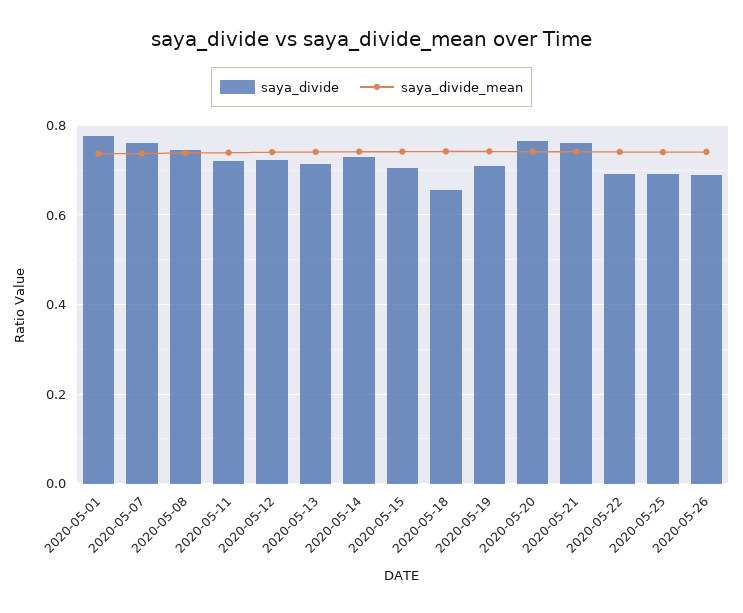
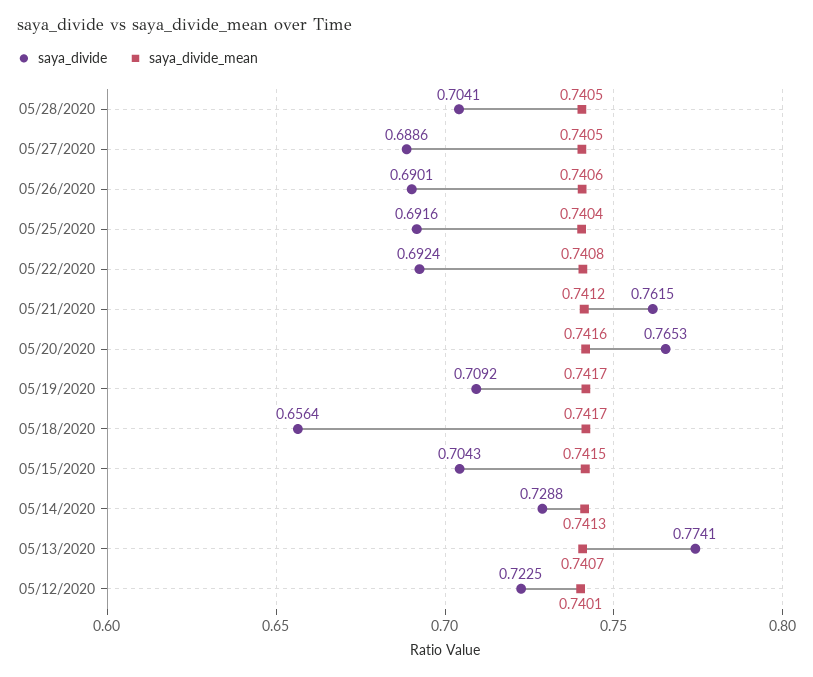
saya_divide, 2020-05-01: 0.78 -> none
saya_divide_mean, 2020-05-01: 0.74 -> none
saya_divide, 2020-05-07: 0.76 -> none
saya_divide_mean, 2020-05-07: 0.74 -> none
saya_divide, 2020-05-08: 0.74 -> none
saya_divide_mean, 2020-05-08: 0.74 -> none
saya_divide, 2020-05-11: 0.72 -> none
saya_divide_mean, 2020-05-11: 0.74 -> none
saya_divide, 2020-05-13: 0.72 -> 0.7741
saya_divide, 05/28/2020: none -> 0.7041
saya_divide_mean, 05/28/2020: none -> 0.7405
saya_divide, 05/27/2020: none -> 0.6886
saya_divide_mean, 05/27/2020: none -> 0.7405

